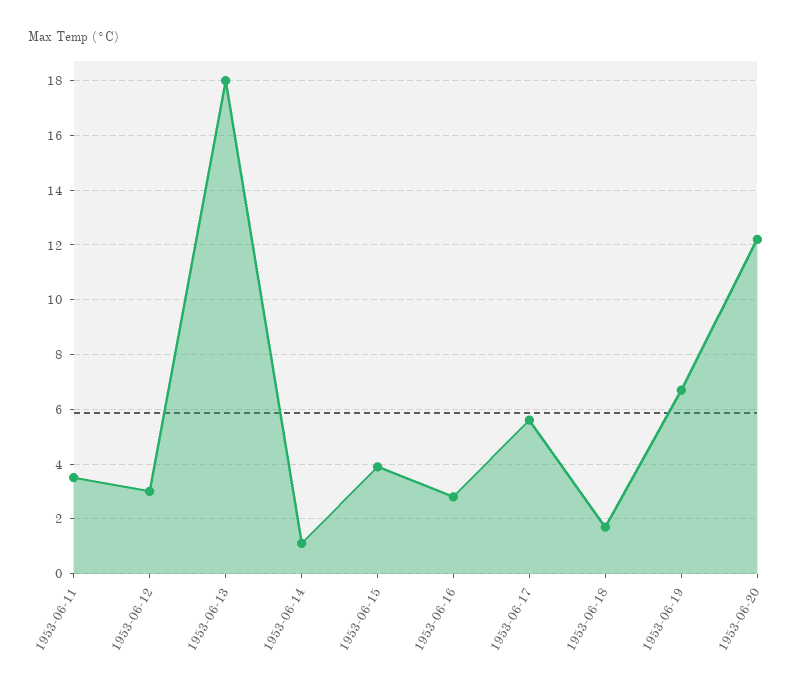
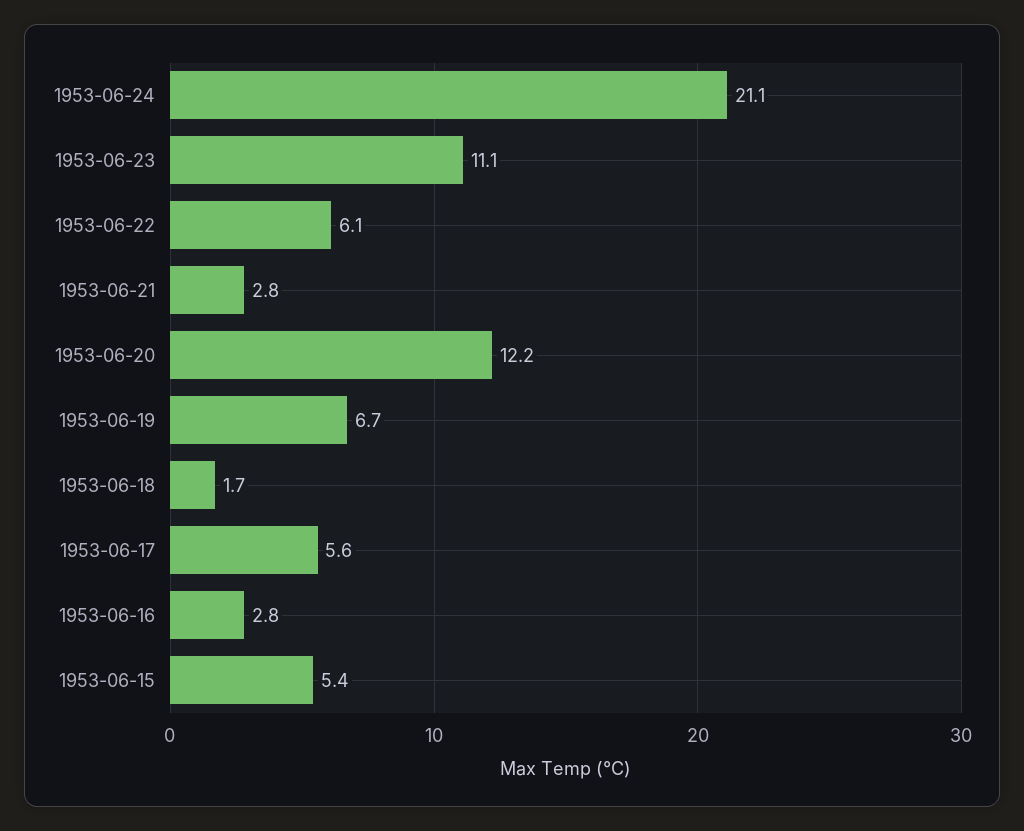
1953-06-11: 3.5 -> none
1953-06-12: 3 -> none
1953-06-13: 18 -> none
1953-06-14: 1 -> none
1953-06-15: 4 -> 5.4
1953-06-24: none -> 21.1
1953-06-23: none -> 11.1
1953-06-22: none -> 6.1
1953-06-21: none -> 2.8

